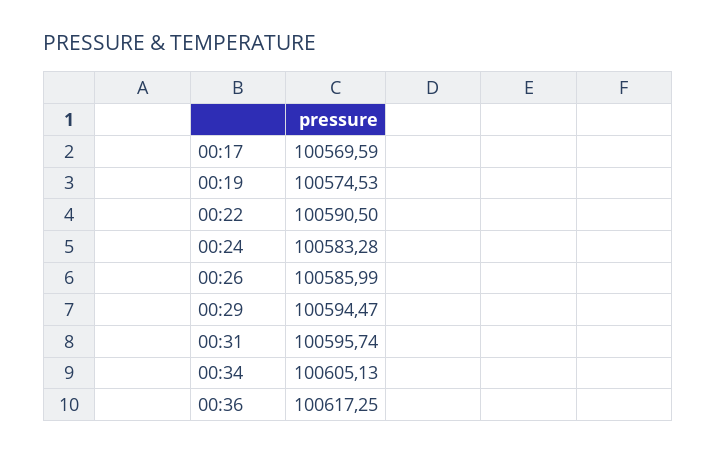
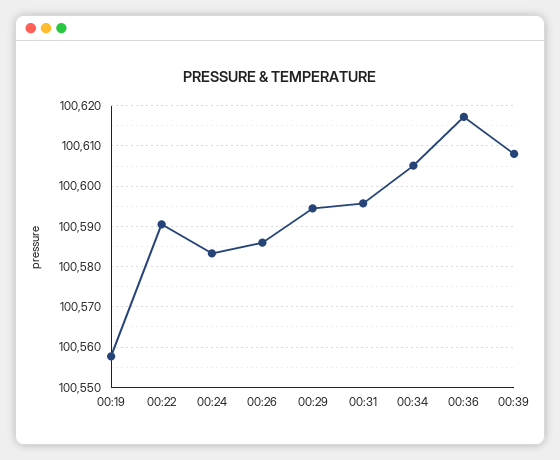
00:17: 100569.59 -> none
00:19: 100574.53 -> 100558
00:39: none -> 100608

